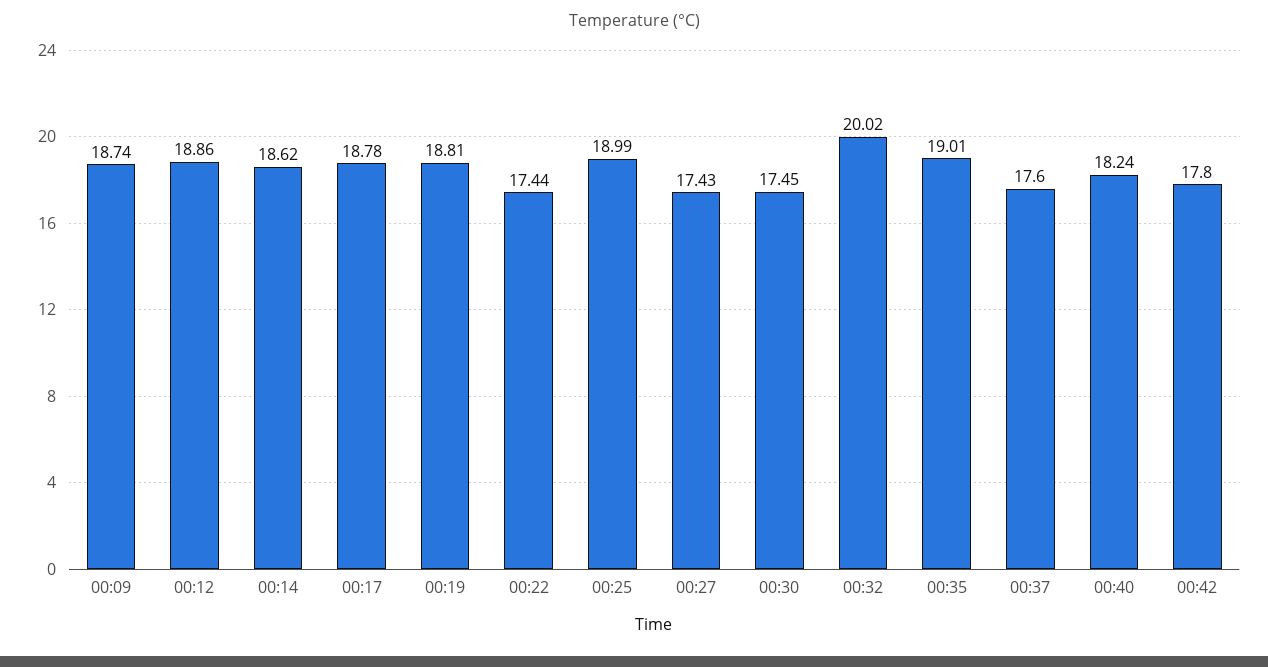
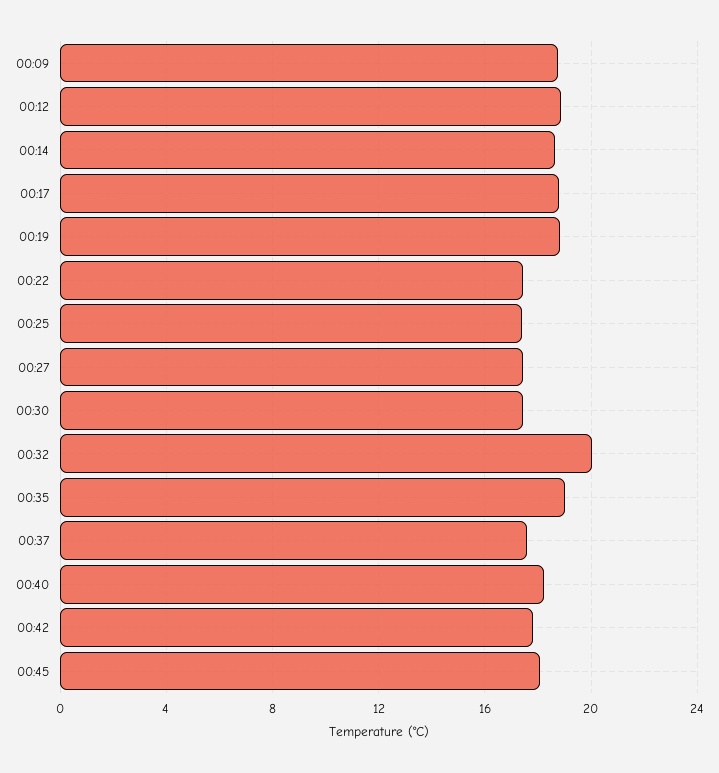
00:25: 18.99 -> 17.5
00:45: none -> 18

